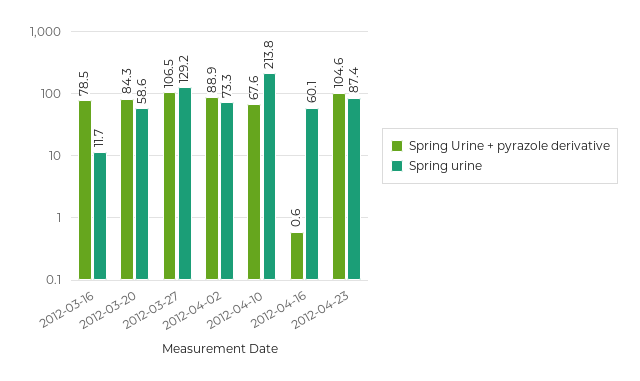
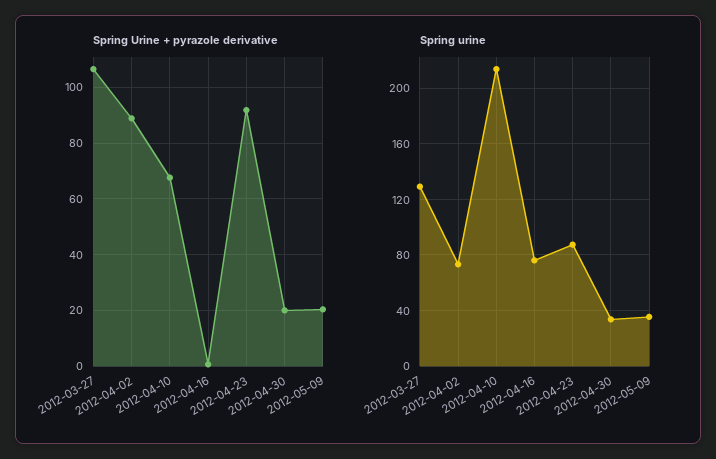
Spring Urine + pyrazole derivative, 2012-03-16: 78.5 -> none
Spring urine, 2012-03-16: 11.7 -> none
Spring Urine + pyrazole derivative, 2012-03-20: 84.3 -> none
Spring urine, 2012-03-20: 58.6 -> none
Spring urine, 2012-04-16: 60.1 -> 75
Spring Urine + pyrazole derivative, 2012-04-23: 104.6 -> 92.5
Spring Urine + pyrazole derivative, 2012-04-30: none -> 20
Spring Urine + pyrazole derivative, 2012-05-09: none -> 20
Spring urine, 2012-04-30: none -> 35
Spring urine, 2012-05-09: none -> 35

